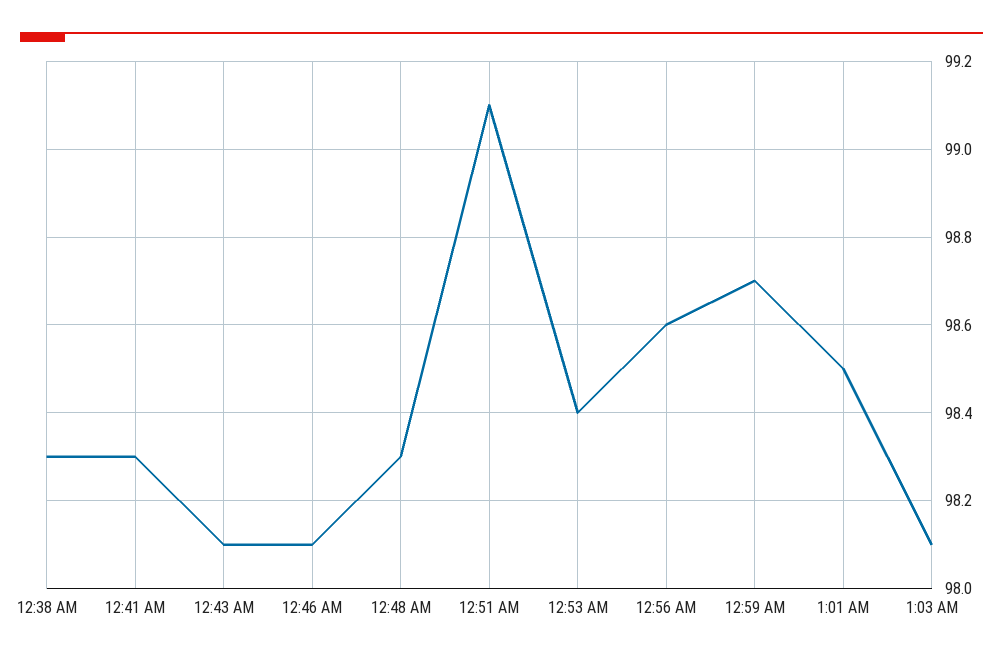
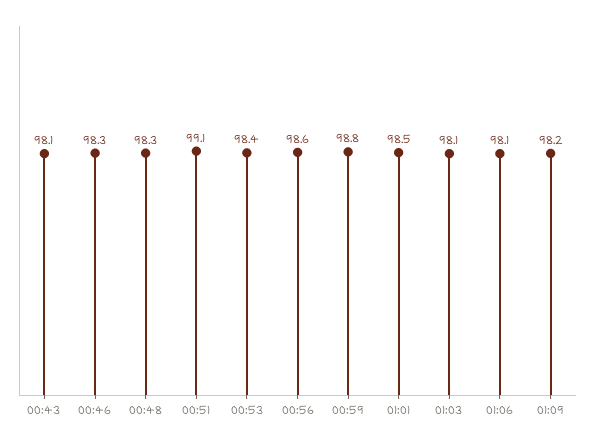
12:38 AM: 98.3 -> none
12:41 AM: 98.3 -> none
12:46 AM: 98.1 -> 98.3
12:59 AM: 98.7 -> 98.8
01:06: none -> 98.1
01:09: none -> 98.2

